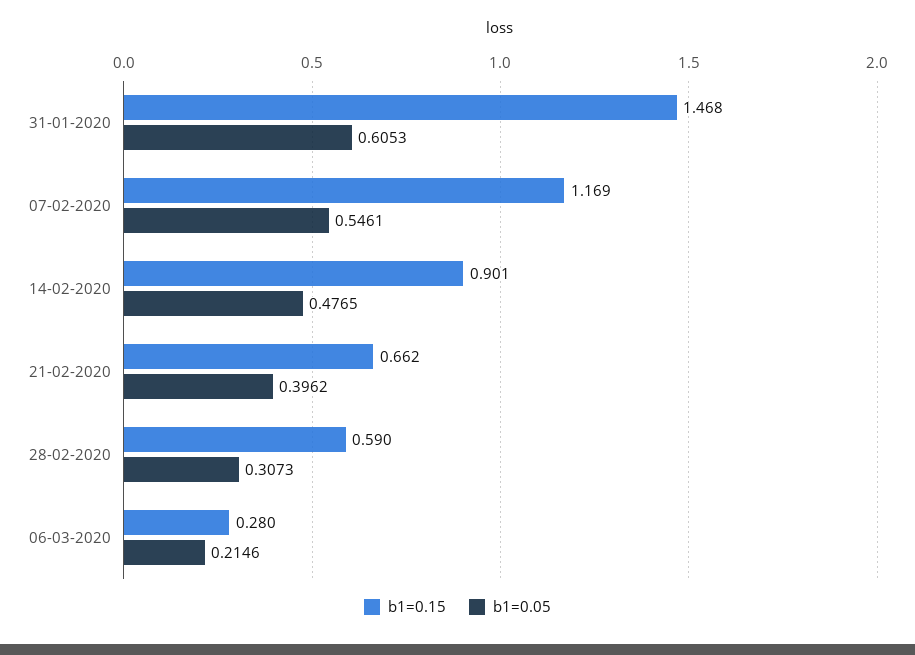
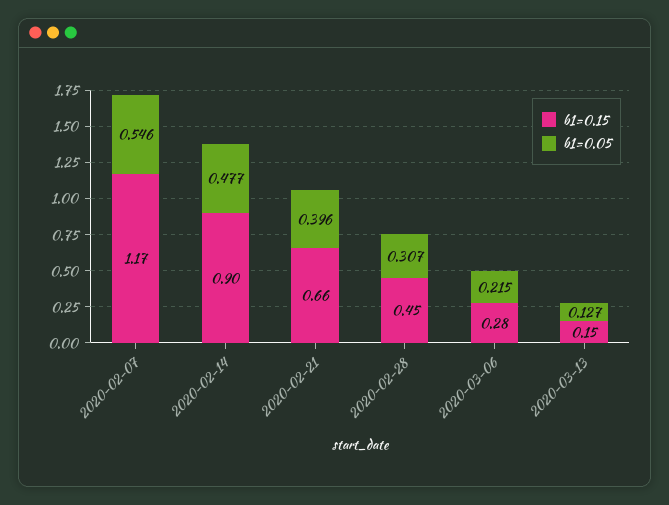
b1=0.15, 31-01-2020: 1.468 -> none
b1=0.05, 31-01-2020: 0.6053 -> none
b1=0.15, 28-02-2020: 0.59 -> 0.45
b1=0.15, 2020-03-13: none -> 0.15
b1=0.05, 2020-03-13: none -> 0.127

